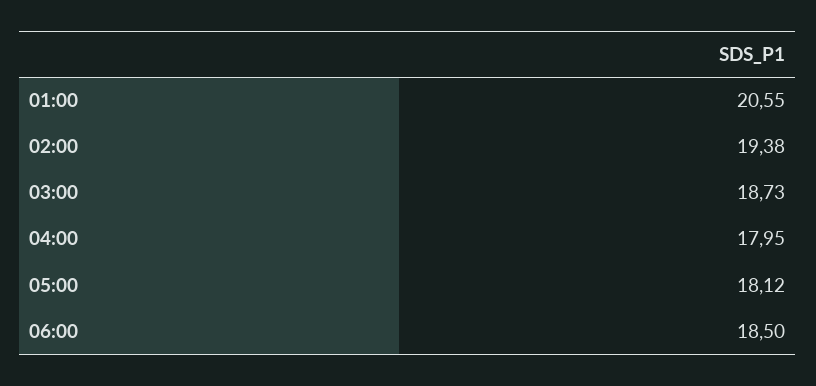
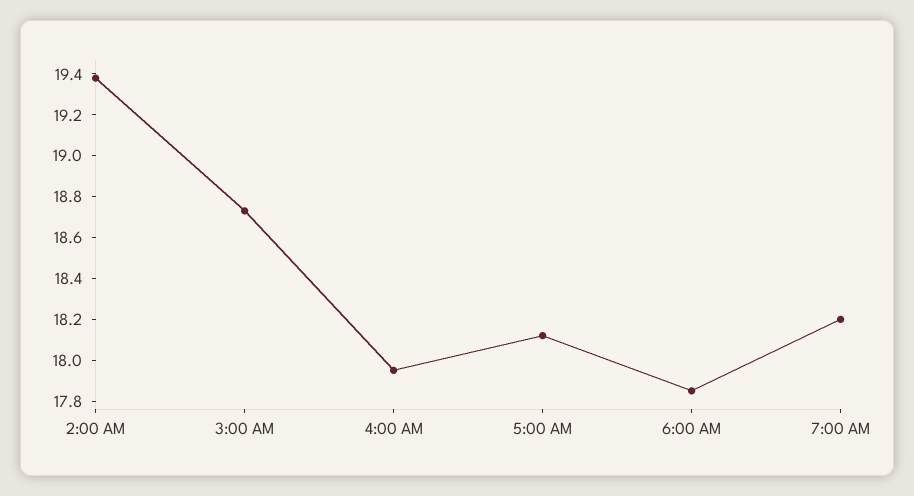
01:00: 20.55 -> none
06:00: 18.5 -> 17.85
7:00 AM: none -> 18.2

